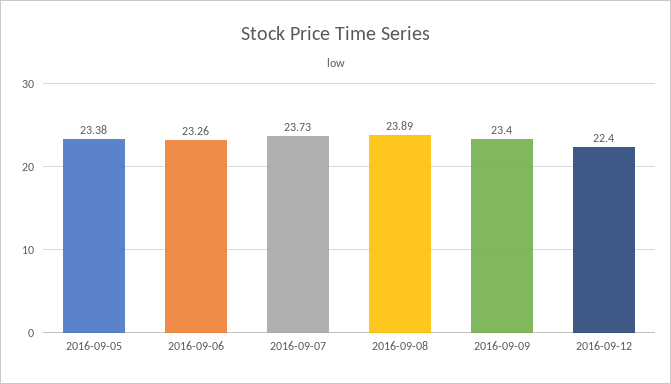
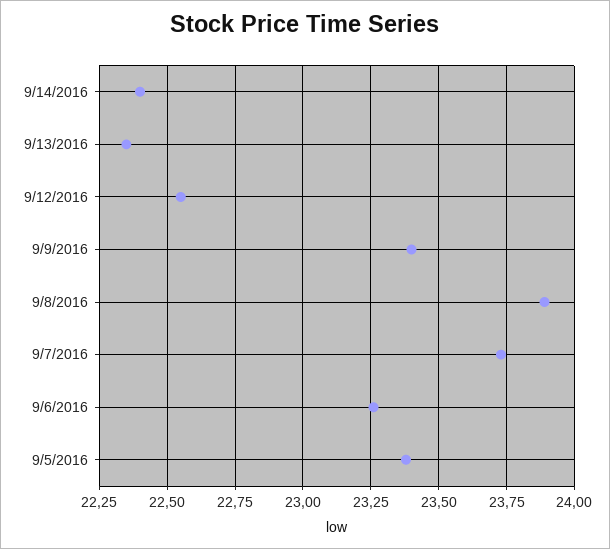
2016-09-12: 22.4 -> 22.55
9/14/2016: none -> 22.4
9/13/2016: none -> 22.35

